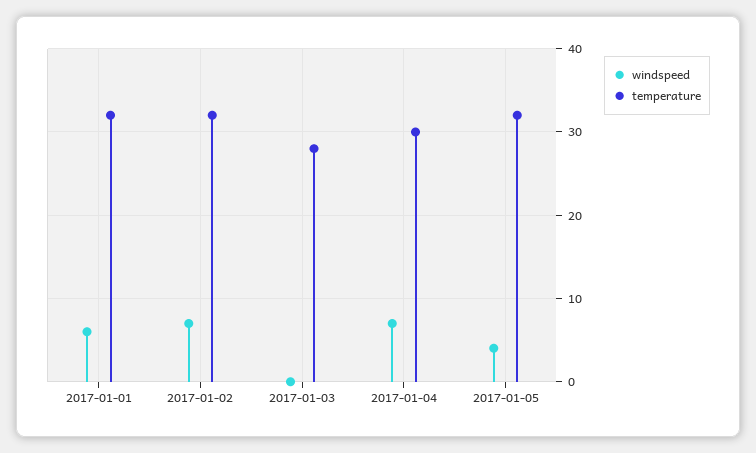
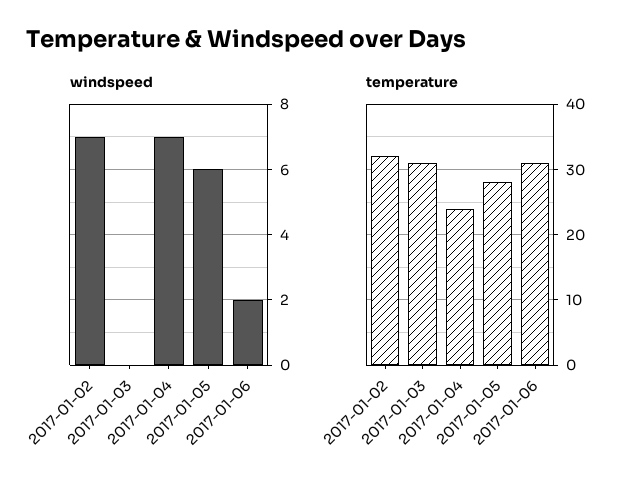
windspeed, 2017-01-01: 6 -> none
temperature, 2017-01-01: 32 -> none
temperature, 2017-01-03: 28 -> 31
temperature, 2017-01-04: 30 -> 24
windspeed, 2017-01-05: 4 -> 6
temperature, 2017-01-05: 32 -> 28
windspeed, 2017-01-06: none -> 2
temperature, 2017-01-06: none -> 31

